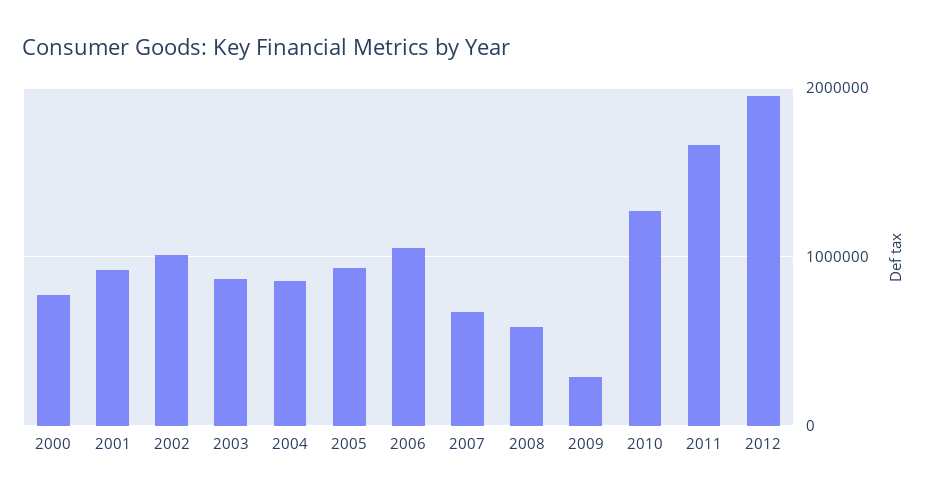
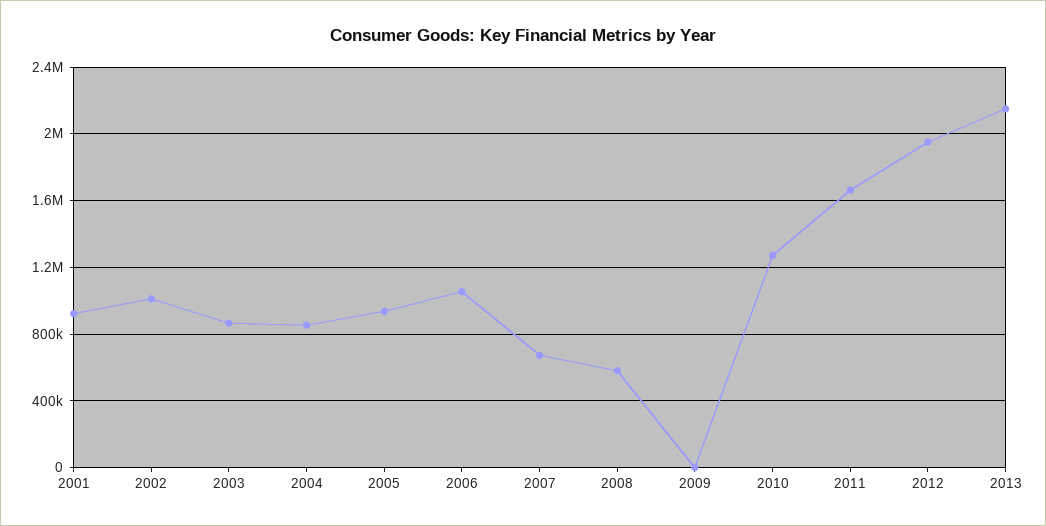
2000: 800000 -> none
2009: 300000 -> 0
2013: none -> 2150000

